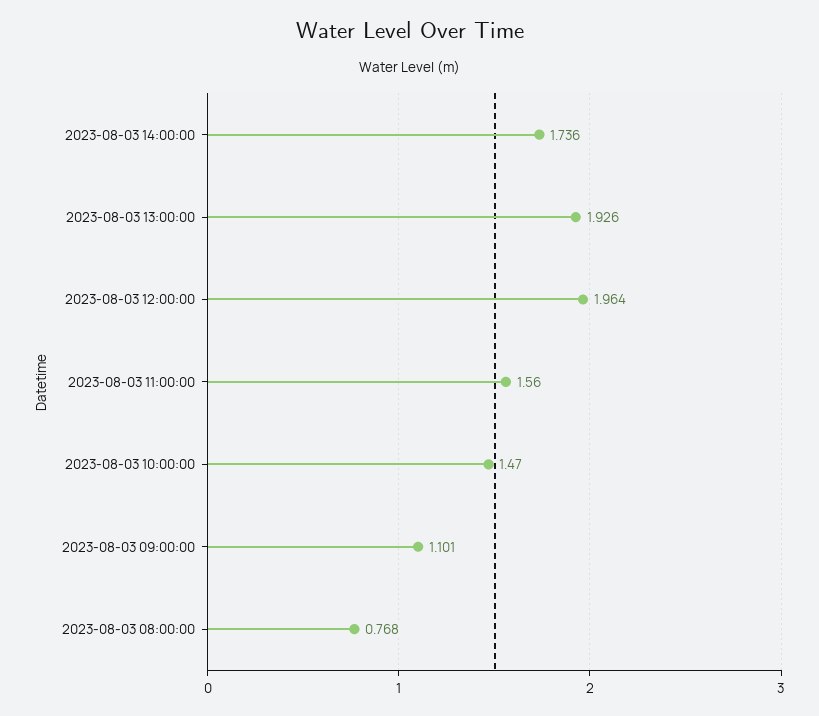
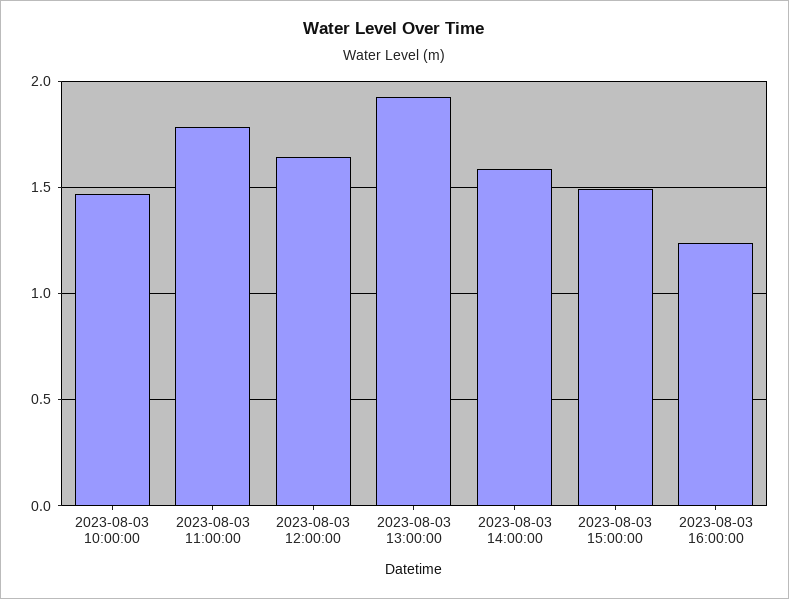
2023-08-03 14:00:00: 1.736 -> 1.6
2023-08-03 12:00:00: 1.964 -> 1.65
2023-08-03 11:00:00: 1.56 -> 1.8
2023-08-03 09:00:00: 1.101 -> none
2023-08-03 08:00:00: 0.768 -> none
2023-08-03 15:00:00: none -> 1.5
2023-08-03 16:00:00: none -> 1.25

